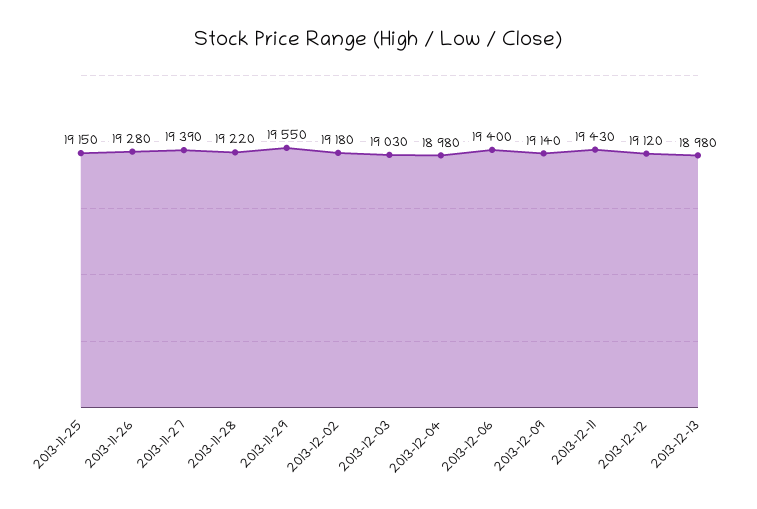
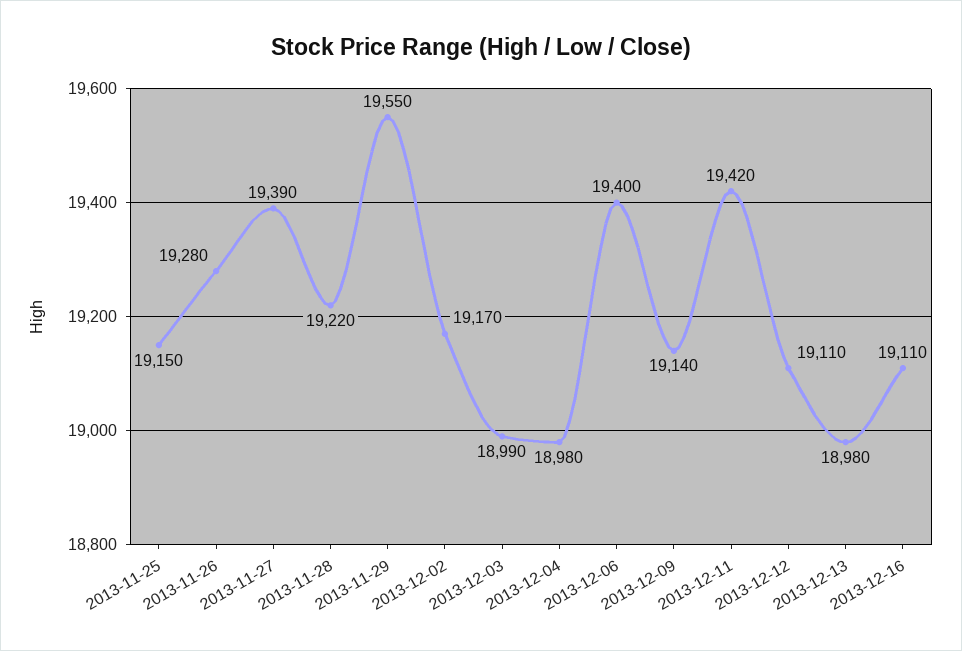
2013-12-02: 19180 -> 19170
2013-12-03: 19030 -> 18990
2013-12-11: 19430 -> 19420
2013-12-12: 19120 -> 19110
2013-12-16: none -> 19110

